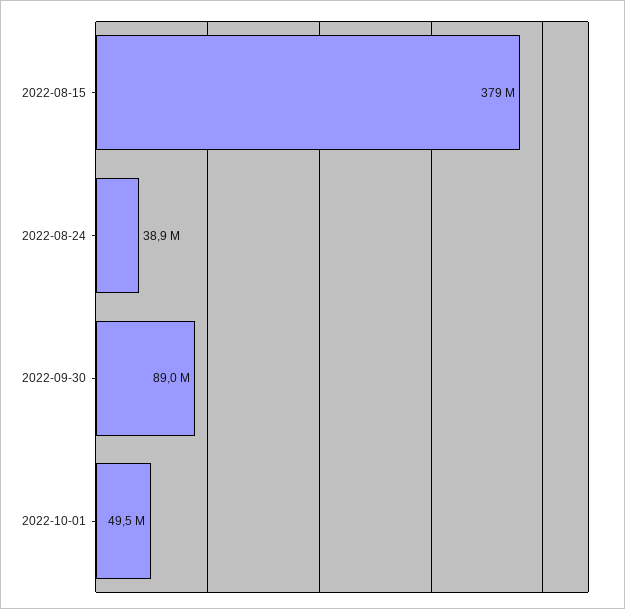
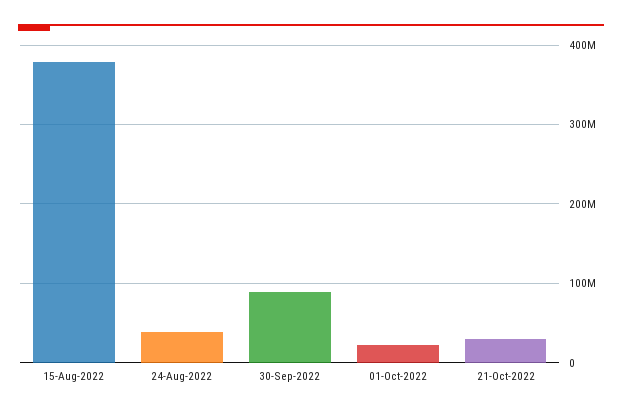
2022-10-01: 49500000 -> 20000000
21-Oct-2022: none -> 30000000

